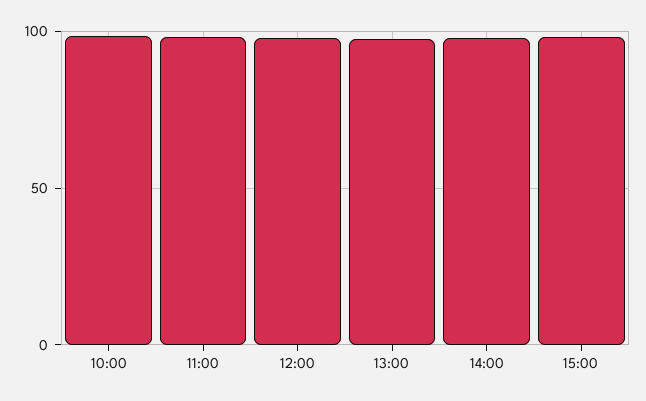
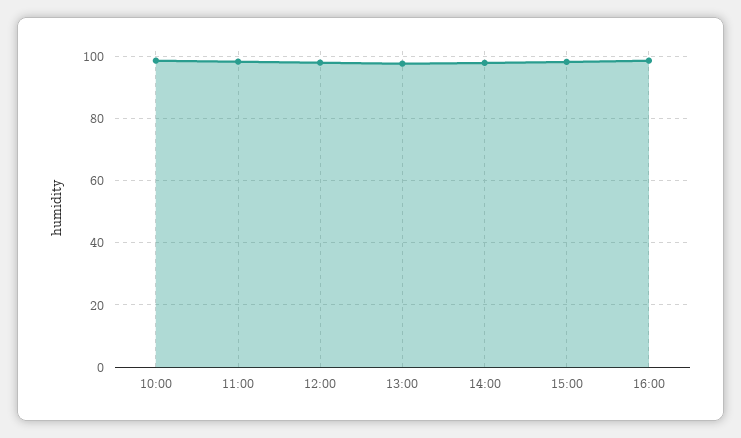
16:00: none -> 98

